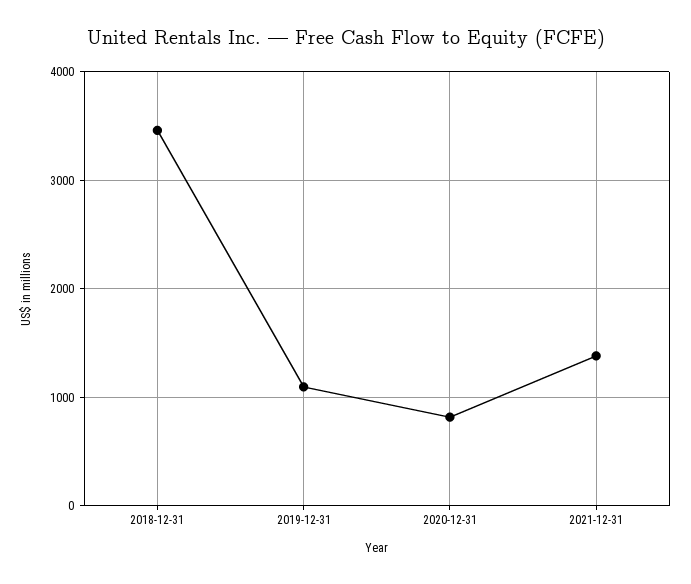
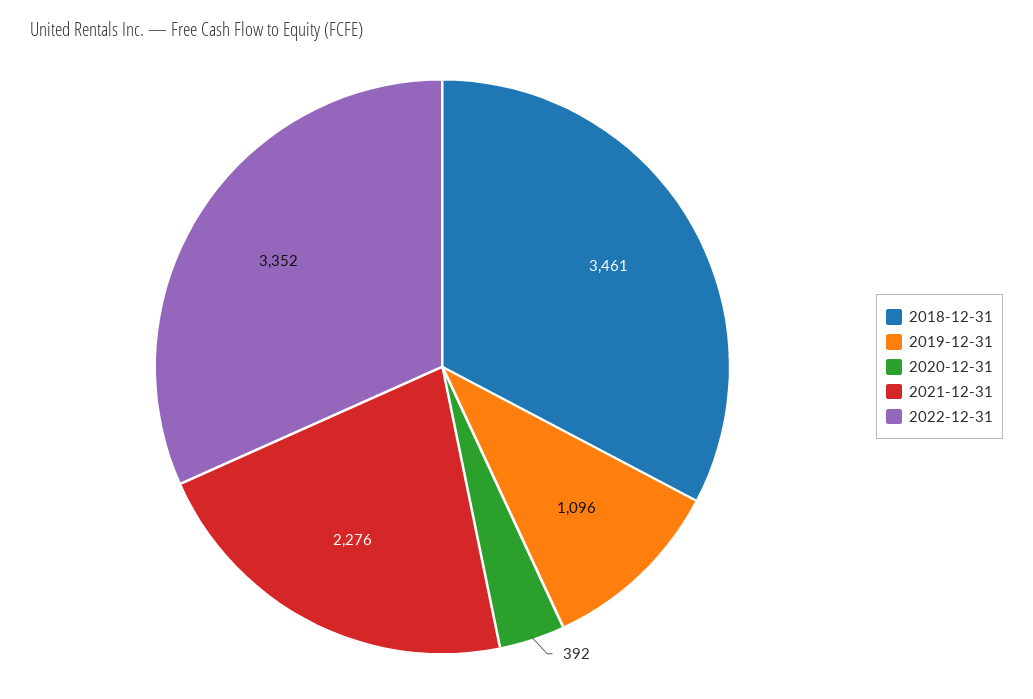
2020-12-31: 800 -> 392
2021-12-31: 1400 -> 2276
2022-12-31: none -> 3352

